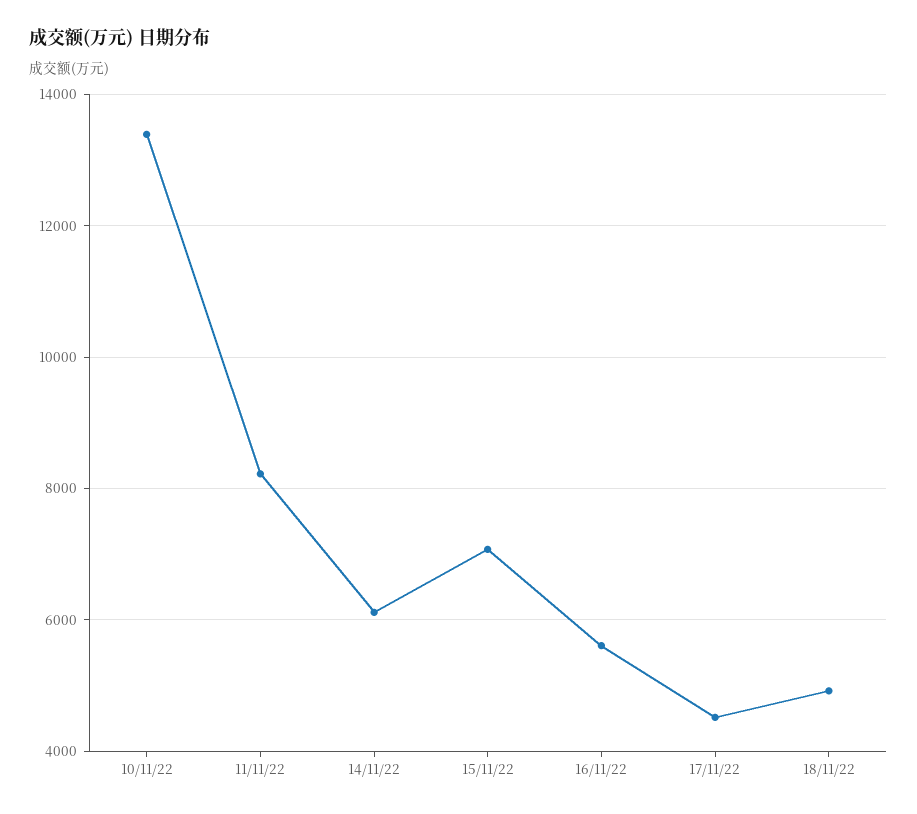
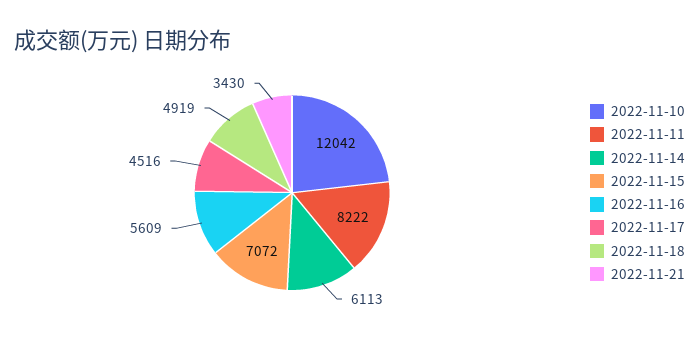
10/11/22: 13400 -> 12042
2022-11-21: none -> 3430

